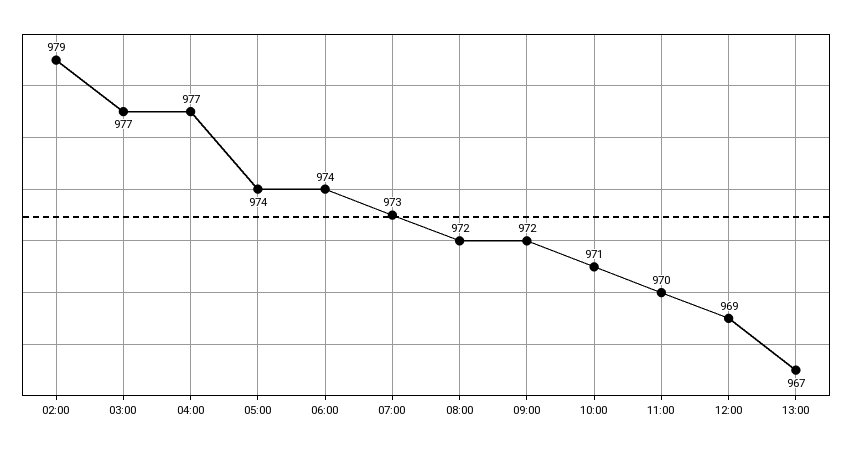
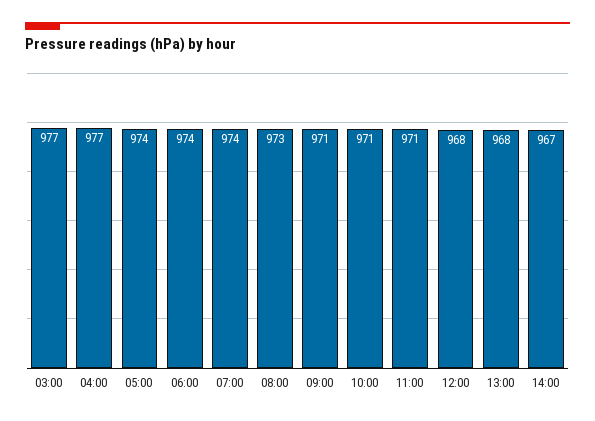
02:00: 979 -> none
07:00: 973 -> 974
08:00: 972 -> 973
09:00: 972 -> 971
11:00: 970 -> 971
12:00: 969 -> 968
13:00: 967 -> 968
14:00: none -> 967

